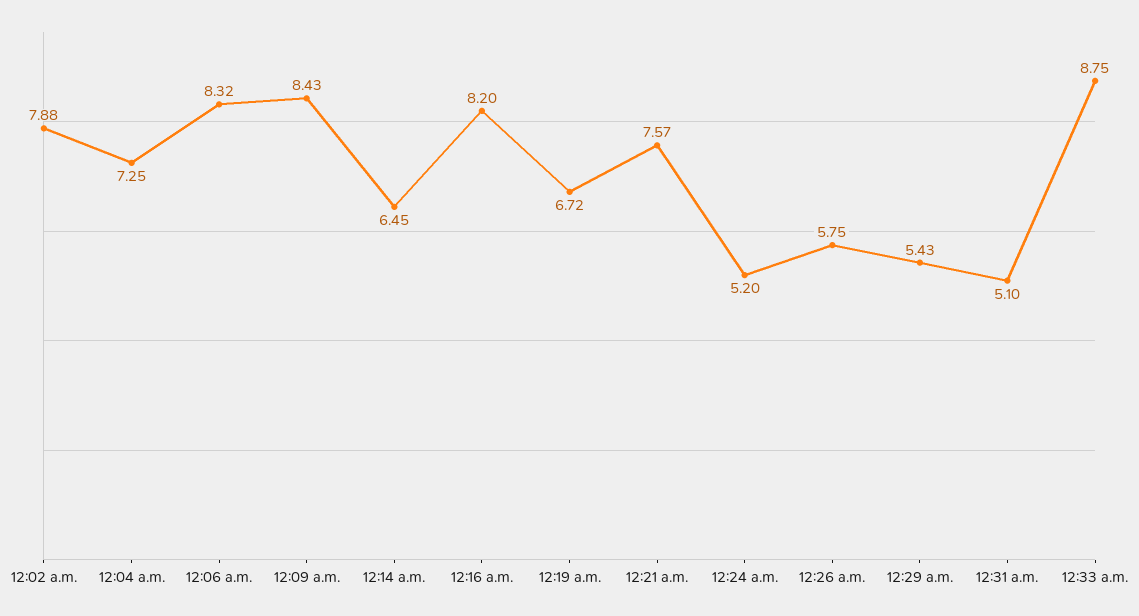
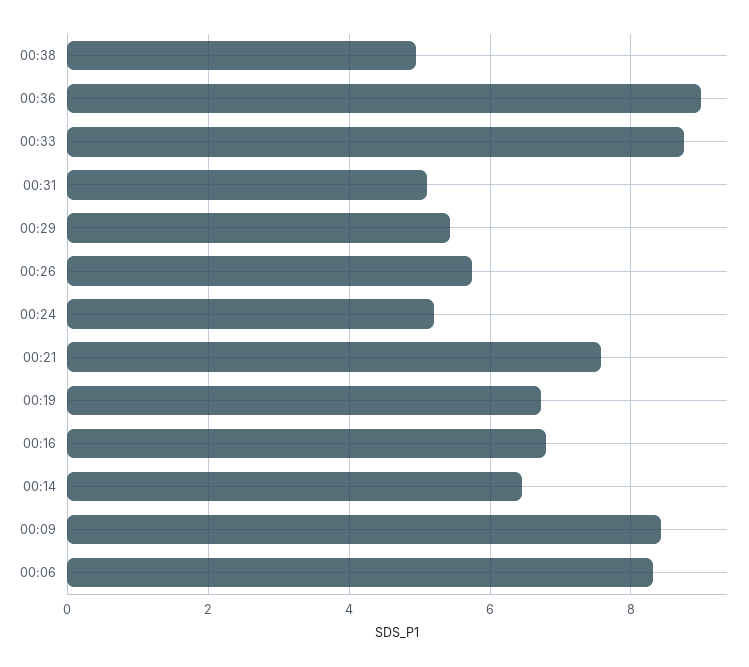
12:02 a.m.: 7.88 -> none
12:04 a.m.: 7.25 -> none
12:16 a.m.: 8.2 -> 6.8
00:38: none -> 5
00:36: none -> 9

